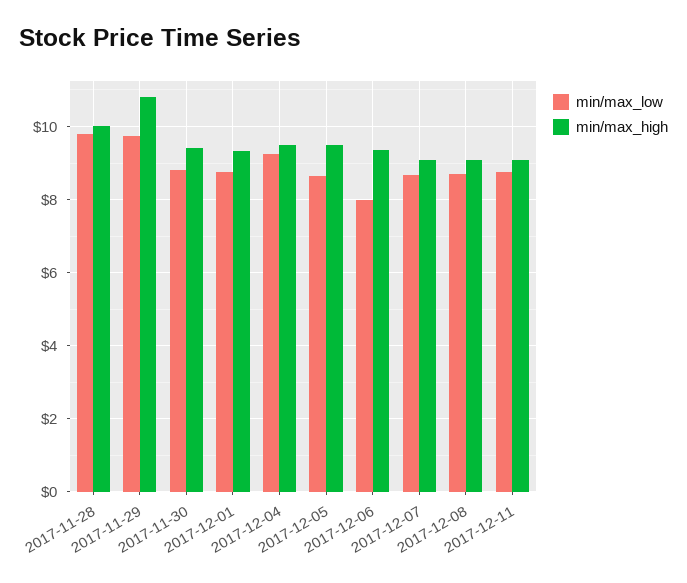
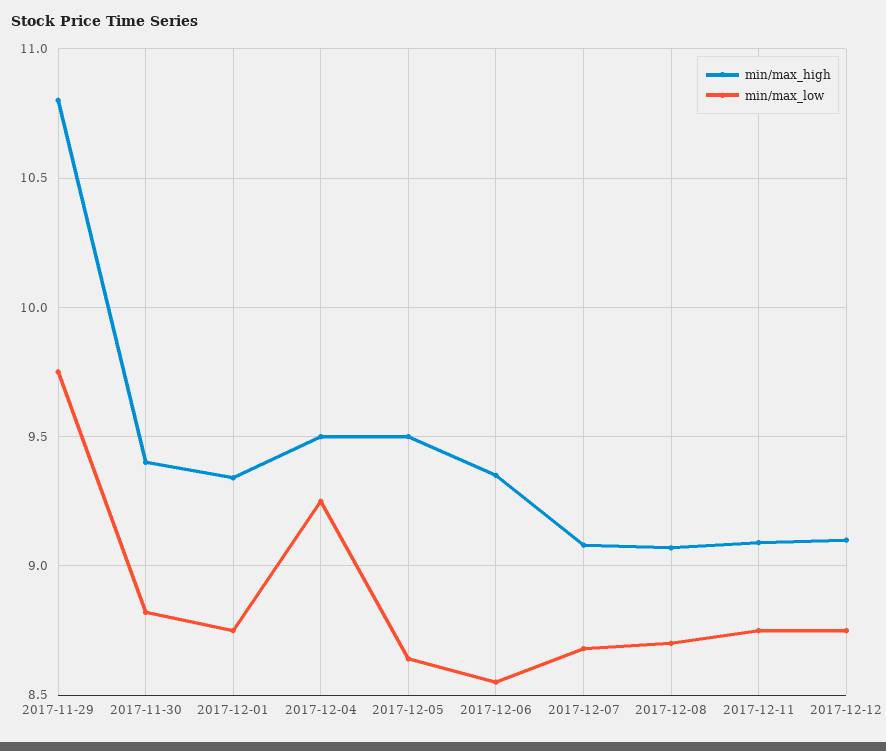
min/max_low, 2017-11-28: 9.8 -> none
min/max_high, 2017-11-28: 10 -> none
min/max_low, 2017-12-06: 8 -> 8.55
min/max_high, 2017-12-12: none -> 9.1
min/max_low, 2017-12-12: none -> 8.75

